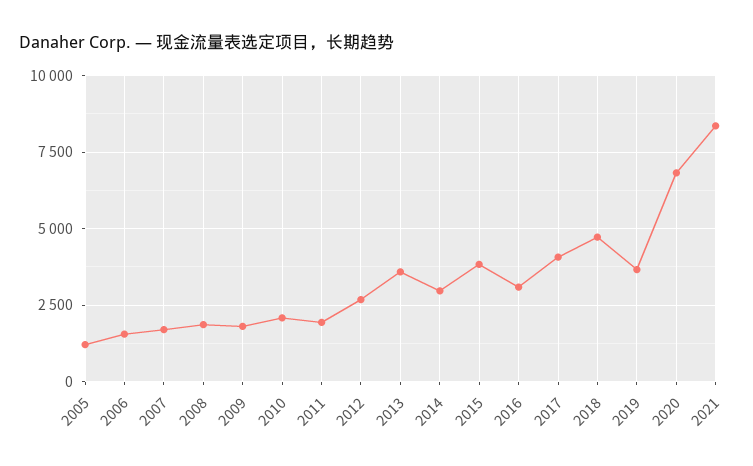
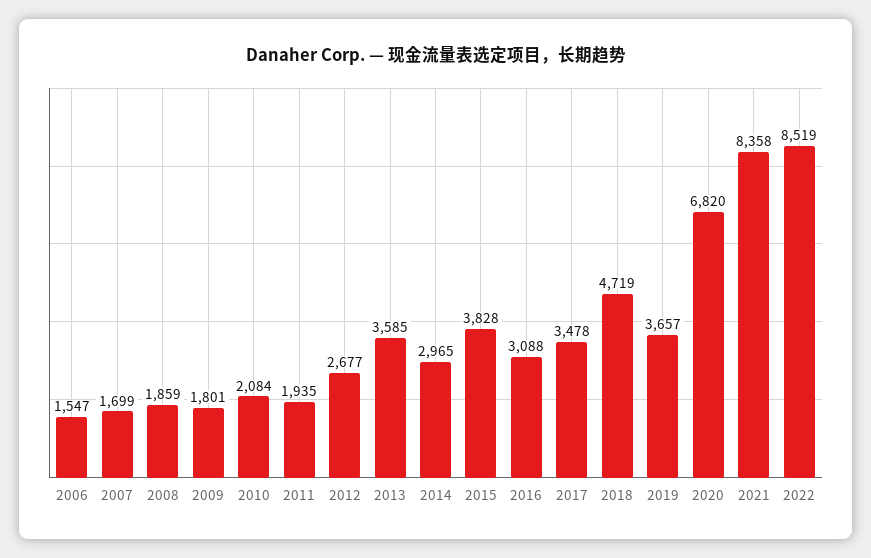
2005: 1250 -> none
2017: 4000 -> 3478
2022: none -> 8519

